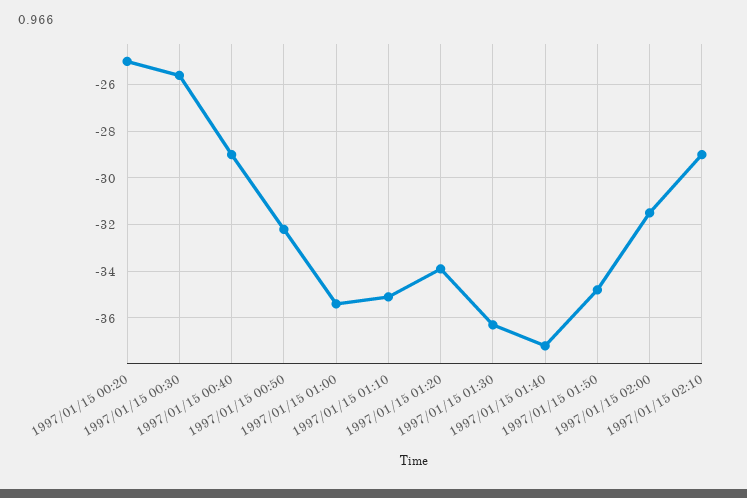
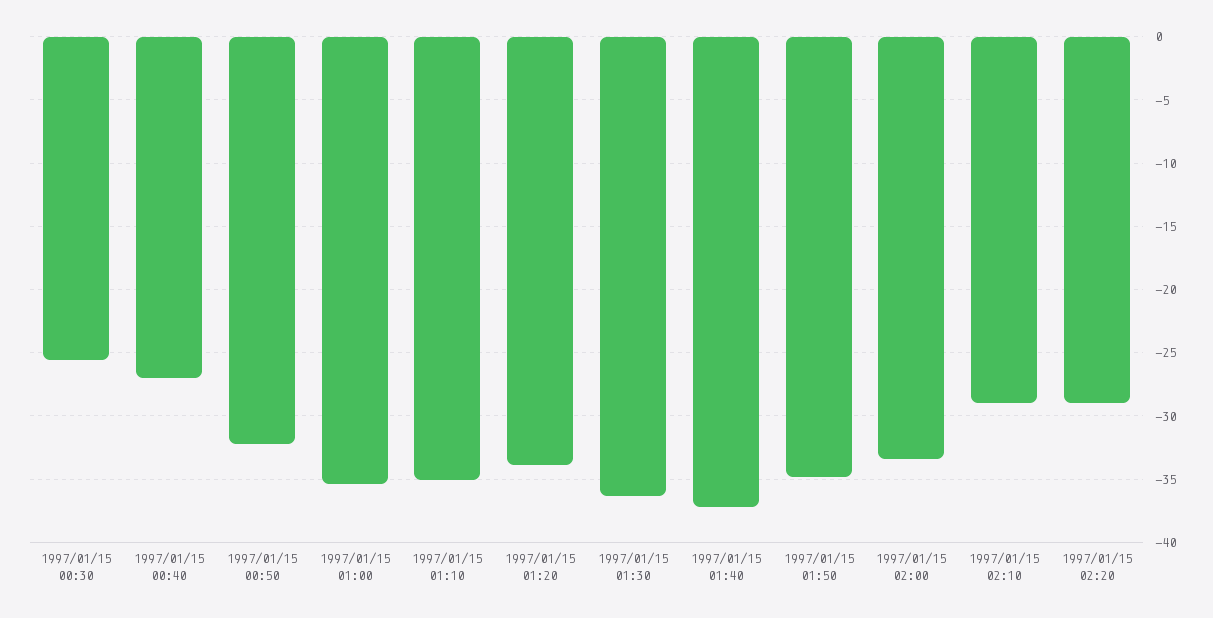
1997/01/15 00:20: -25 -> none
1997/01/15 00:40: -29 -> -27
1997/01/15 02:00: -31.5 -> -33.5
1997/01/15 02:20: none -> -29

